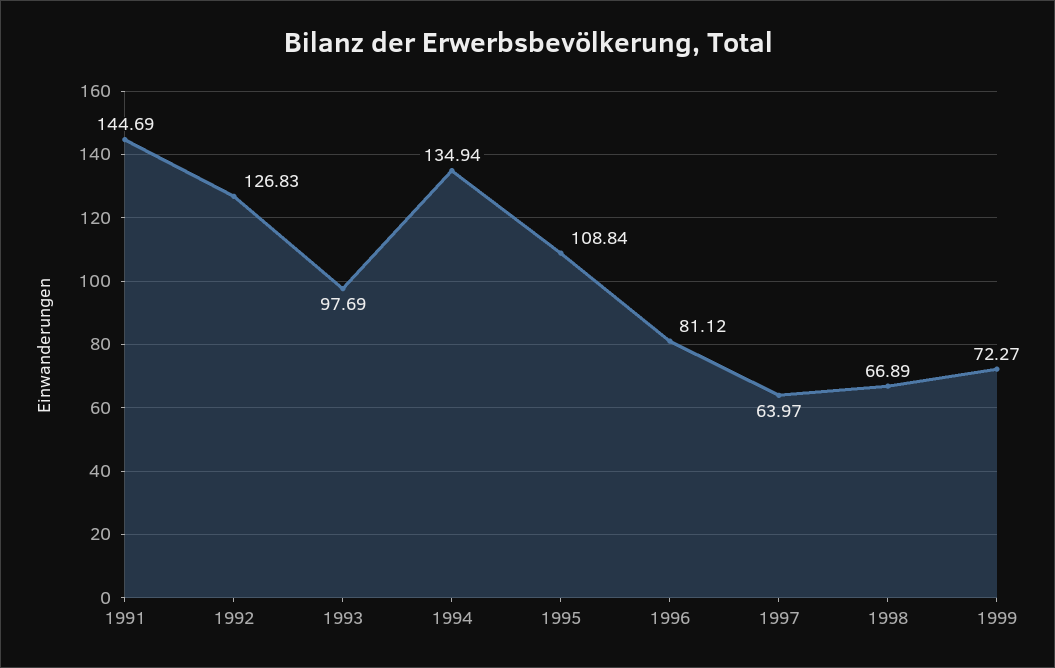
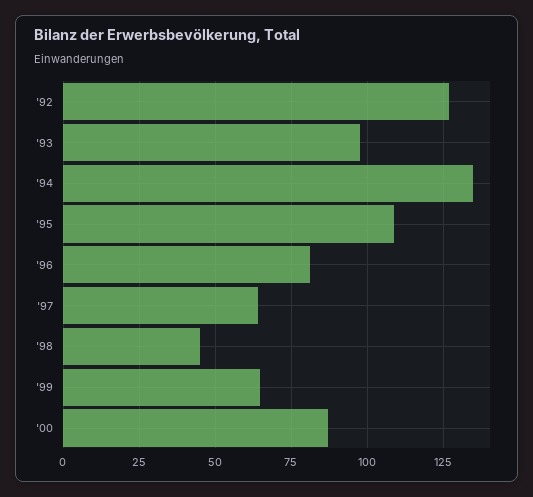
1991: 144.69 -> none
1998: 66.89 -> 45
1999: 72.27 -> 65
'00: none -> 87.5

